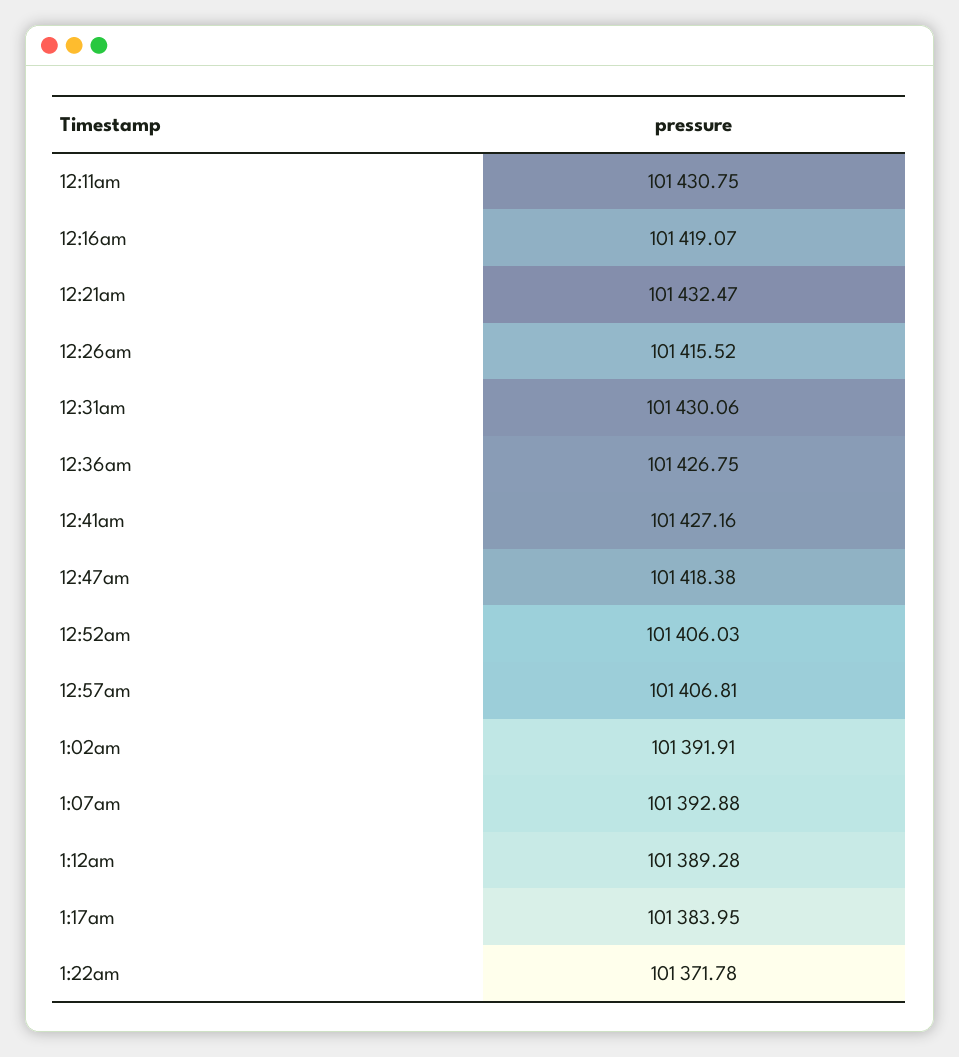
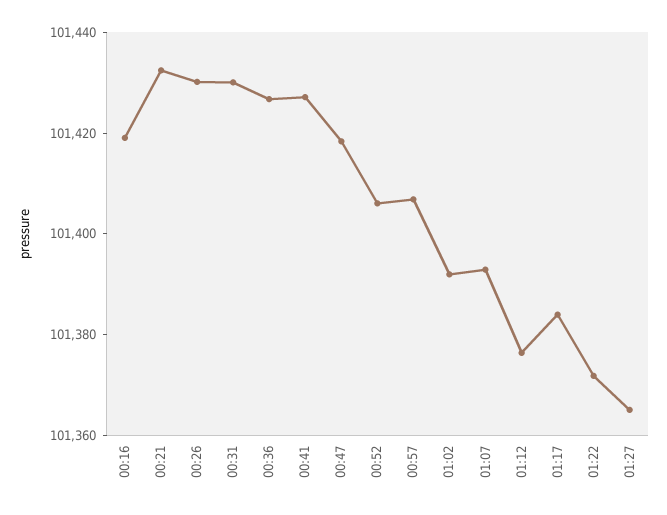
12:11am: 101430.75 -> none
12:26am: 101415.52 -> 101430
1:12am: 101389.28 -> 101375
01:27: none -> 101365

